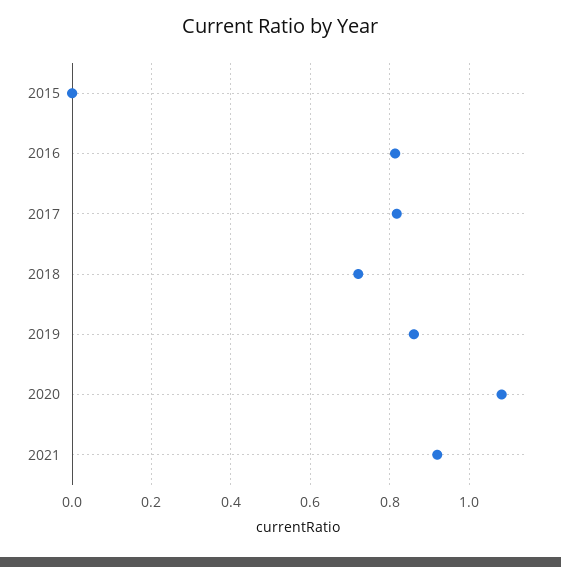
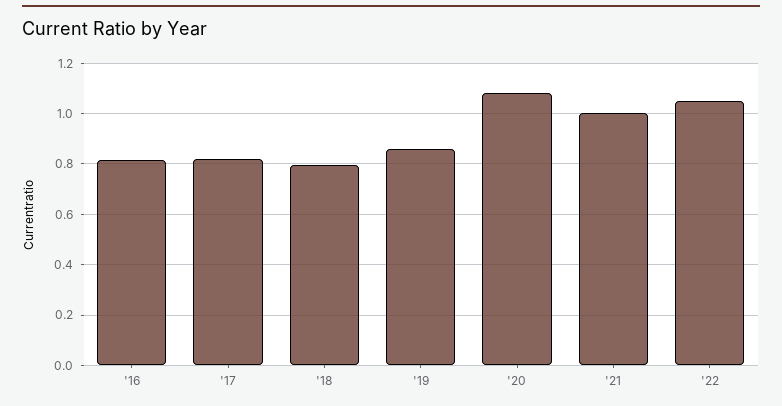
2015: 0 -> none
2018: 0.72 -> 0.8
2021: 0.92 -> 1
'22: none -> 1.05

